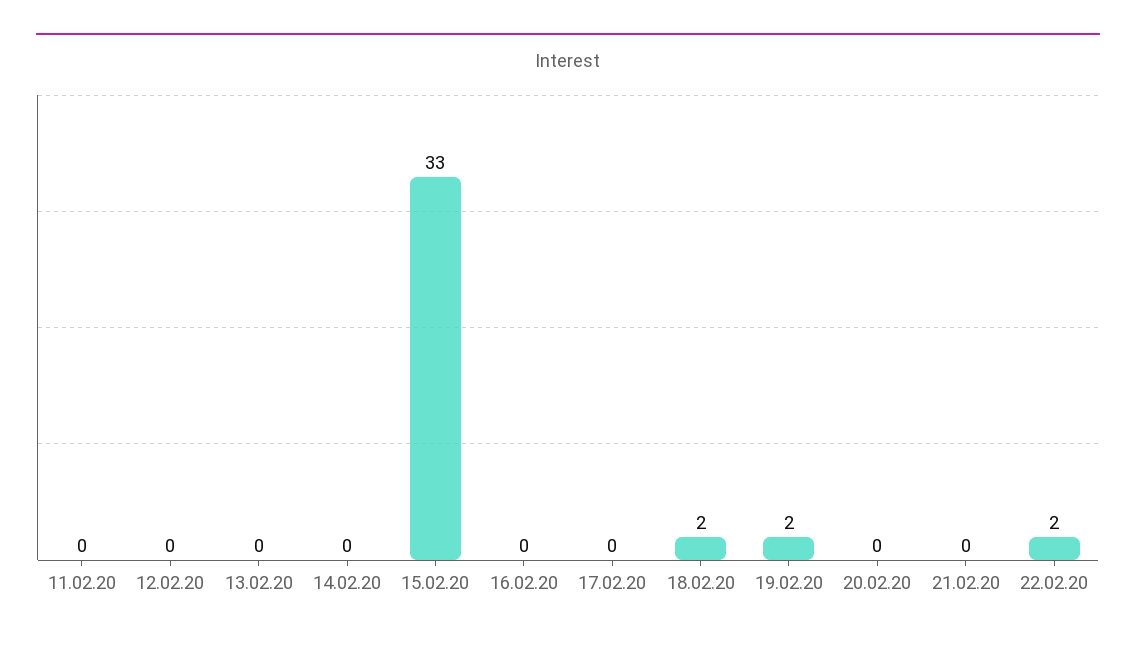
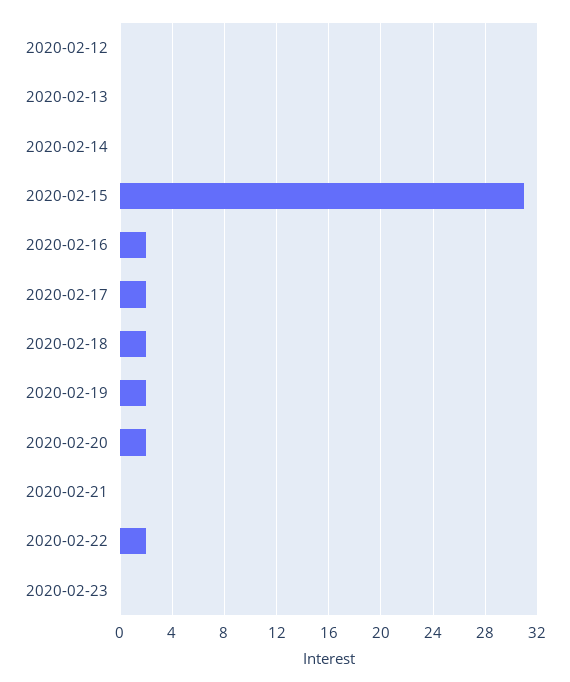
11.02.20: 0 -> none
15.02.20: 33 -> 31
16.02.20: 0 -> 2
17.02.20: 0 -> 2
20.02.20: 0 -> 2
2020-02-23: none -> 0

